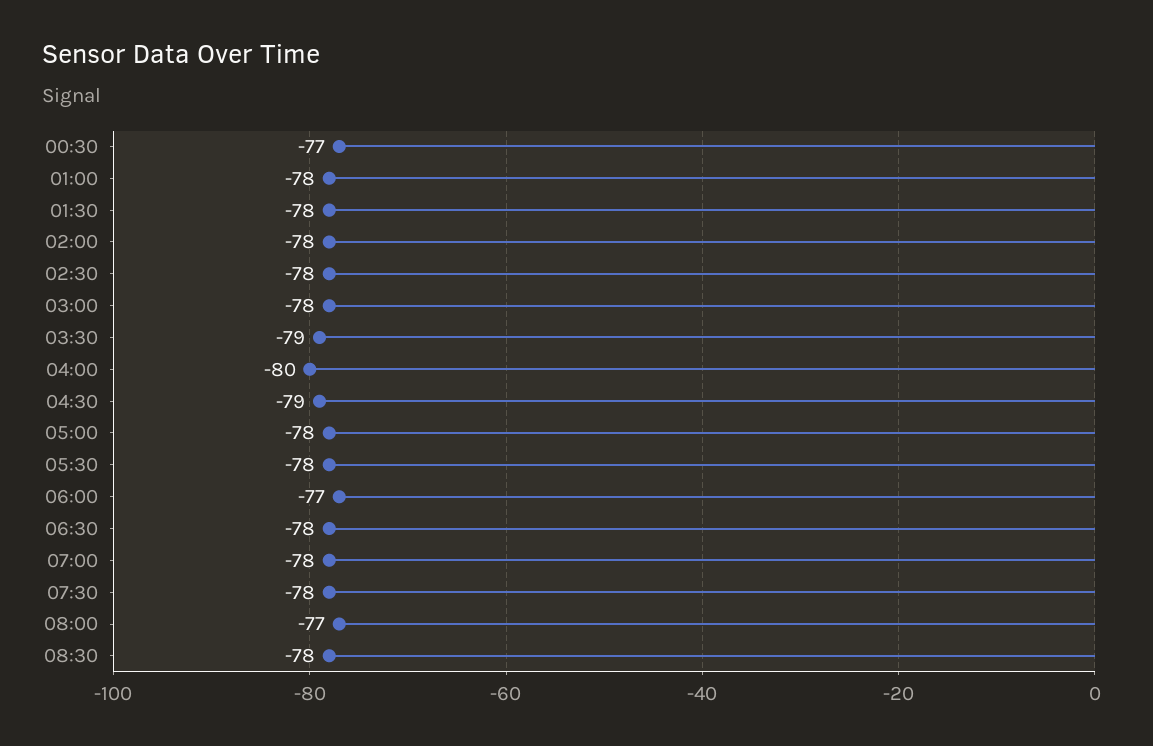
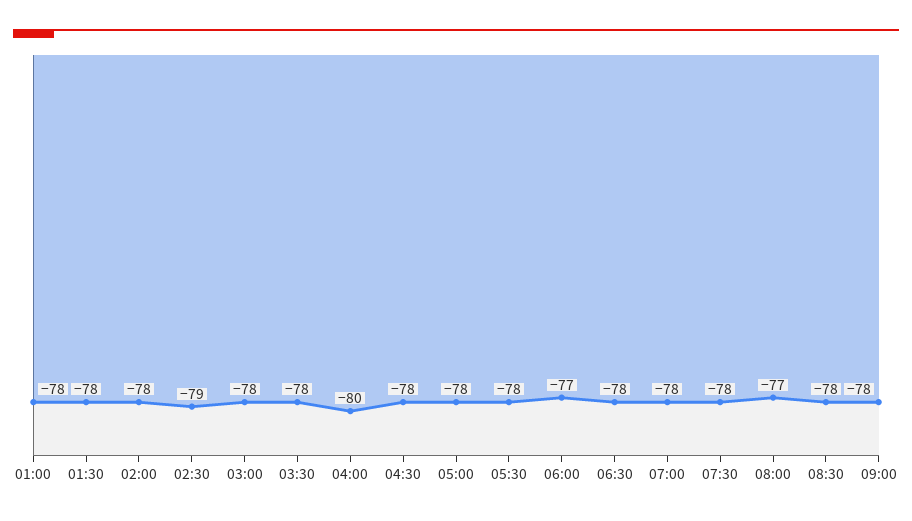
00:30: -77 -> none
02:30: -78 -> -79
03:30: -79 -> -78
04:30: -79 -> -78
09:00: none -> -78

